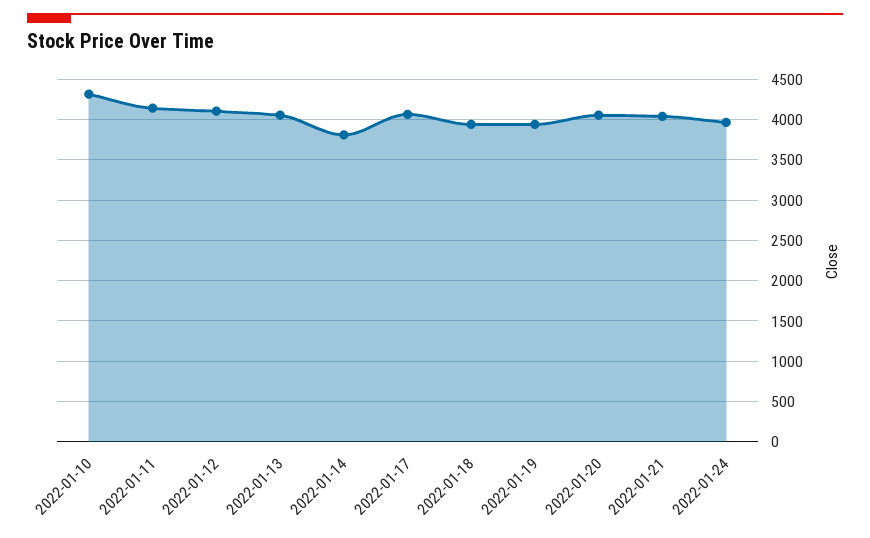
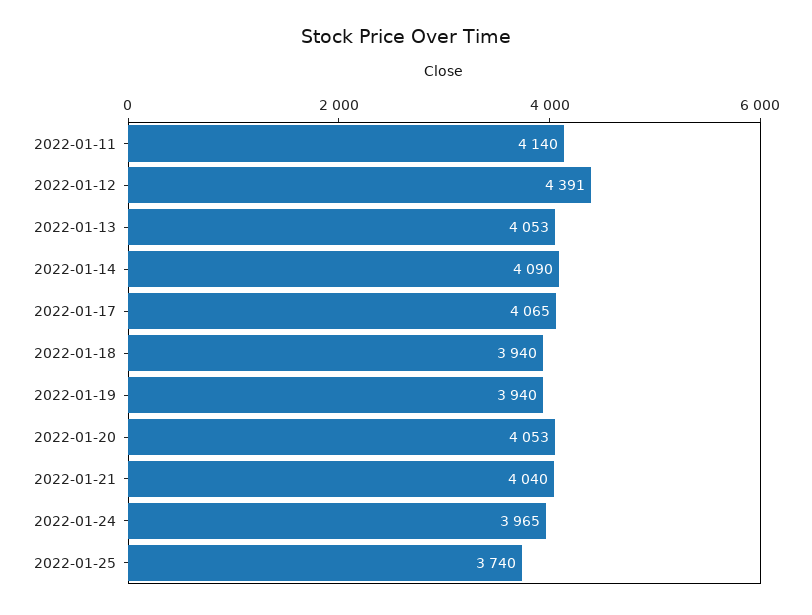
2022-01-10: 4300 -> none
2022-01-12: 4100 -> 4391
2022-01-14: 3800 -> 4090
2022-01-25: none -> 3740

